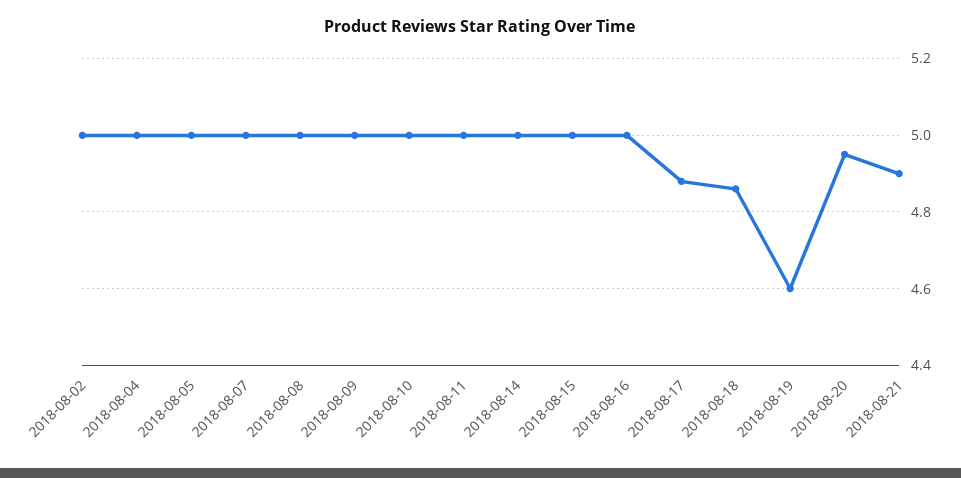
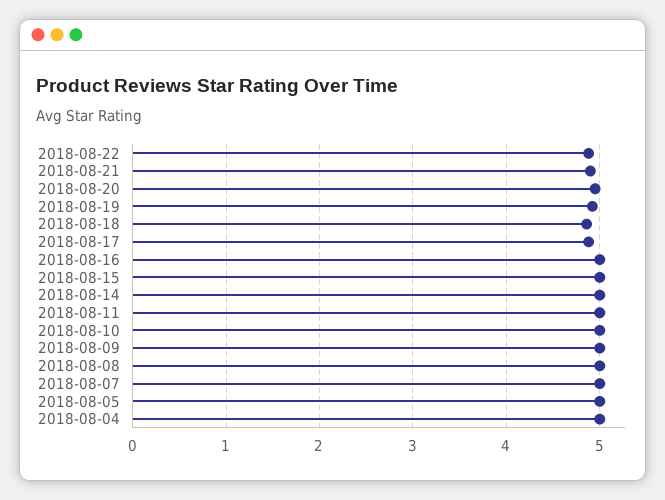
2018-08-02: 5 -> none
2018-08-19: 4.6 -> 4.9
2018-08-22: none -> 4.9

